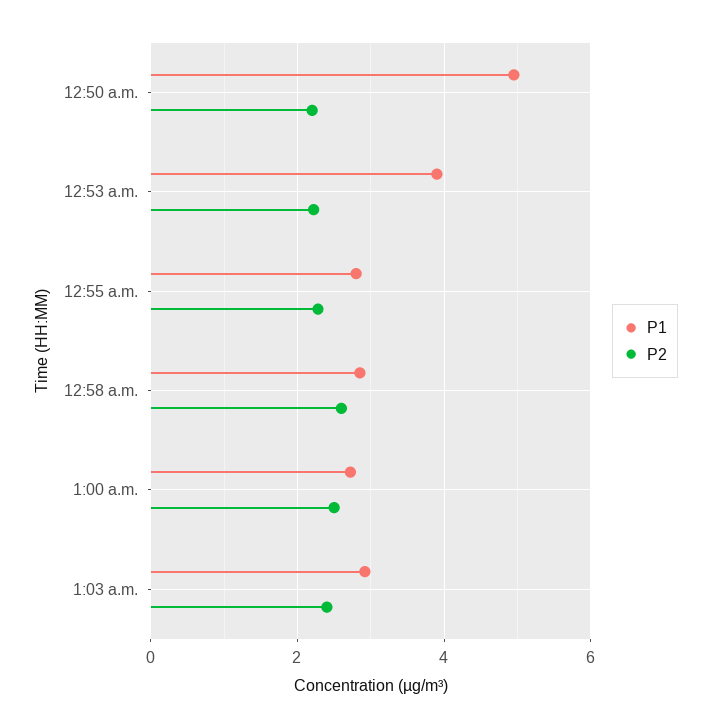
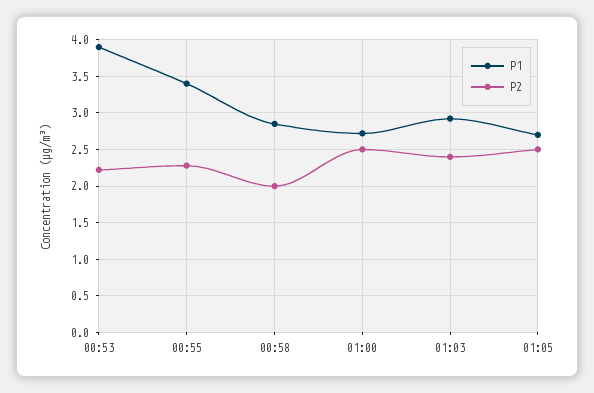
P1, 12:50 a.m.: 5 -> none
P2, 12:50 a.m.: 2.2 -> none
P1, 12:55 a.m.: 2.8 -> 3.4
P2, 12:58 a.m.: 2.6 -> 2
P1, 01:05: none -> 2.7
P2, 01:05: none -> 2.5

